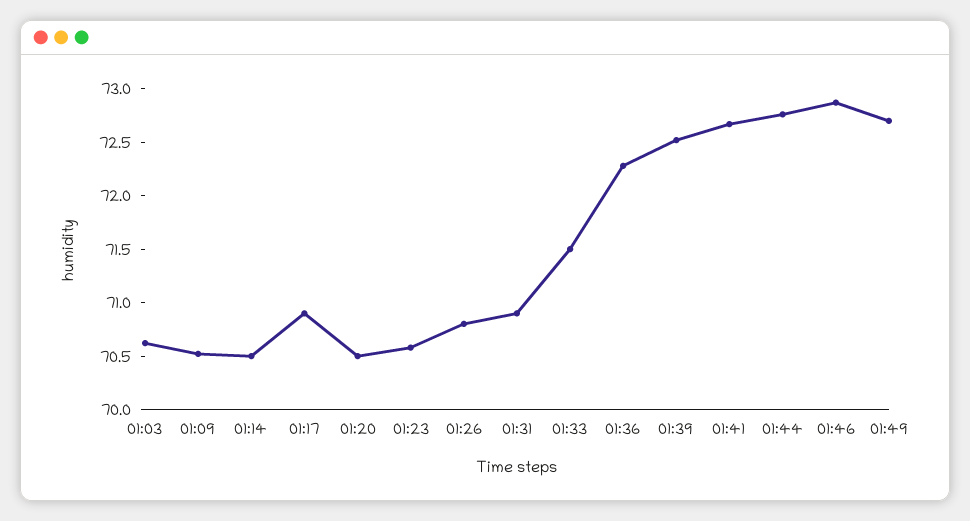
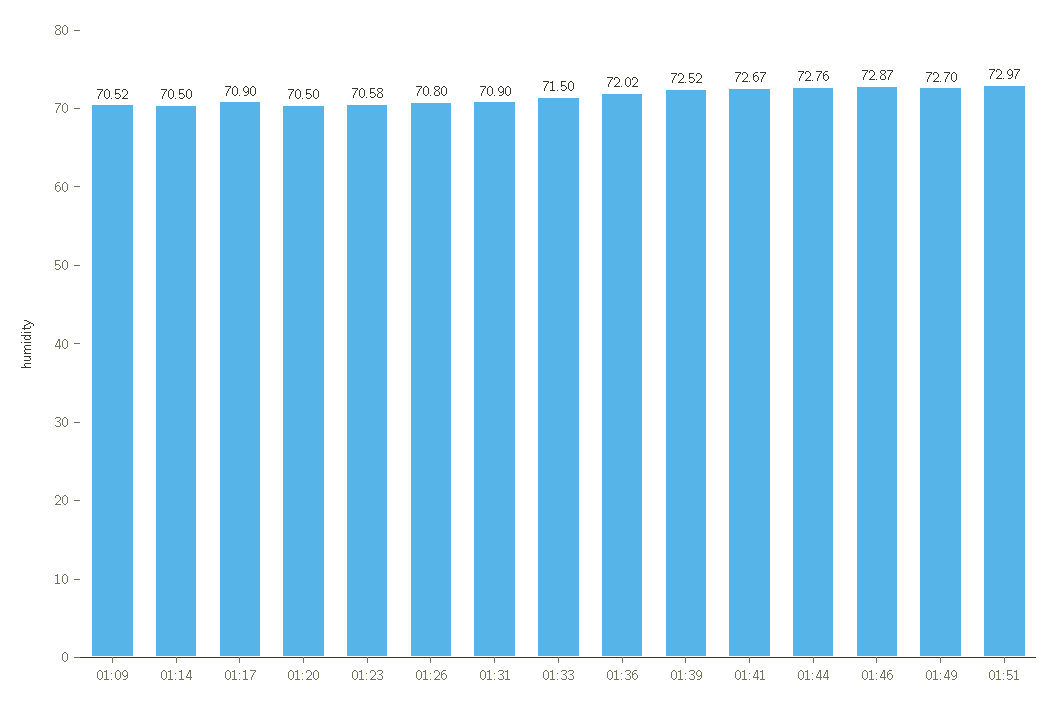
01:03: 70.6 -> none
01:36: 72.3 -> 72.02
01:51: none -> 72.97

